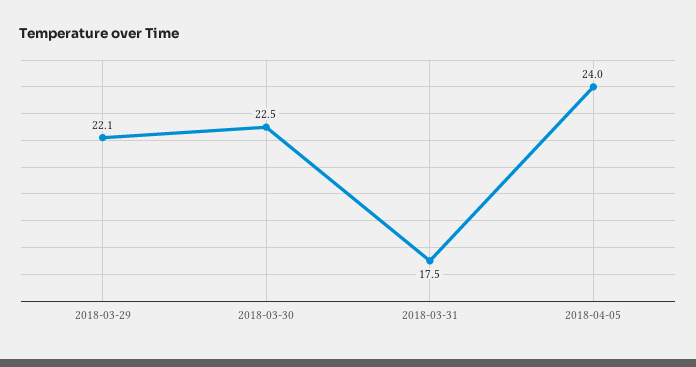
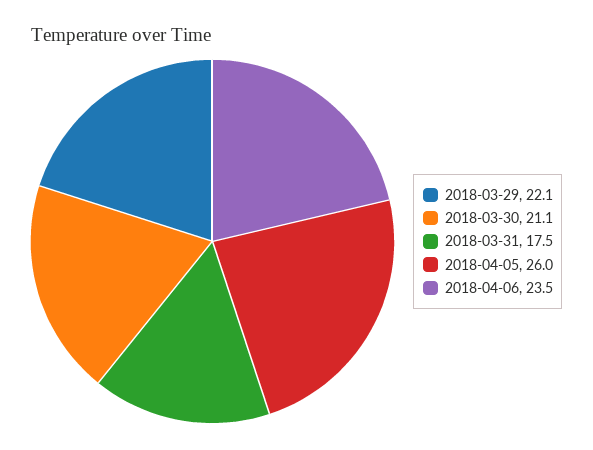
2018-03-30: 22.5 -> 21.1
2018-04-05: 24 -> 26
2018-04-06: none -> 23.5

